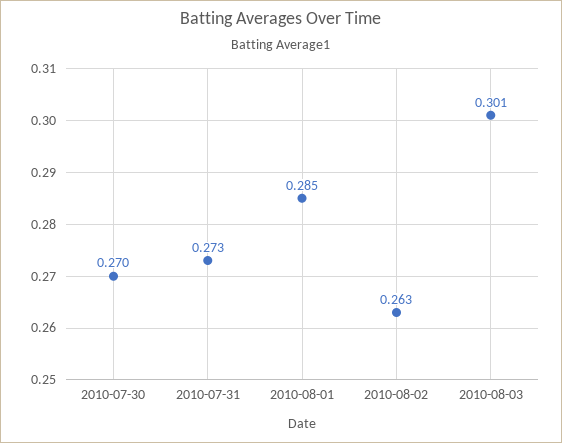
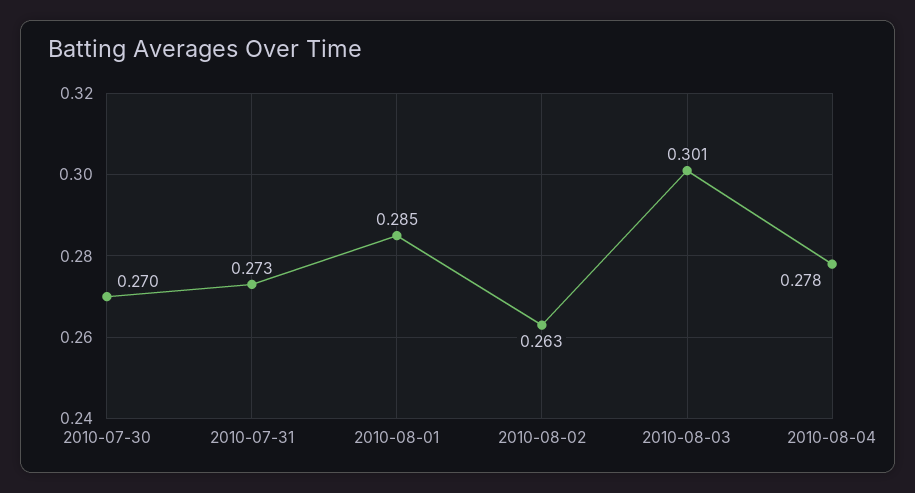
2010-08-04: none -> 0.278

